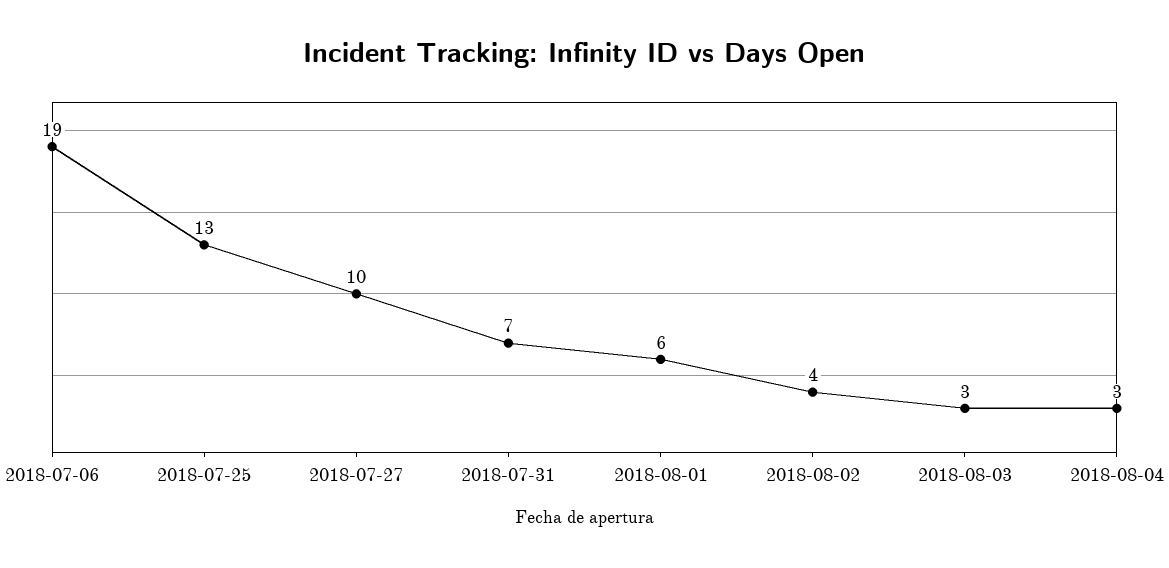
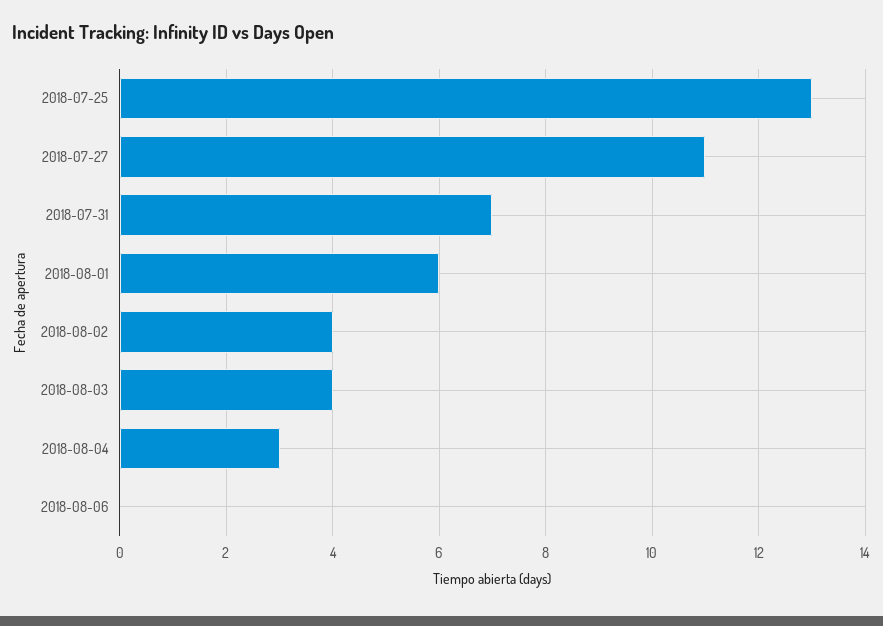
2018-07-06: 19 -> none
2018-07-27: 10 -> 11
2018-08-03: 3 -> 4
2018-08-06: none -> 0

